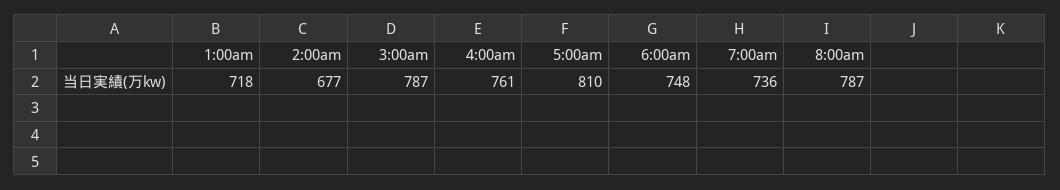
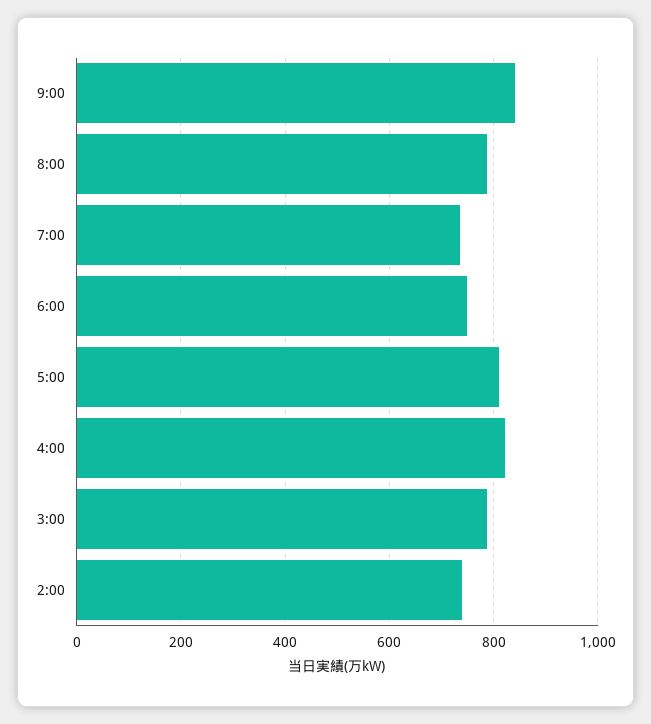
1:00am: 718 -> none
2:00am: 677 -> 740
4:00am: 761 -> 820
9:00: none -> 840

